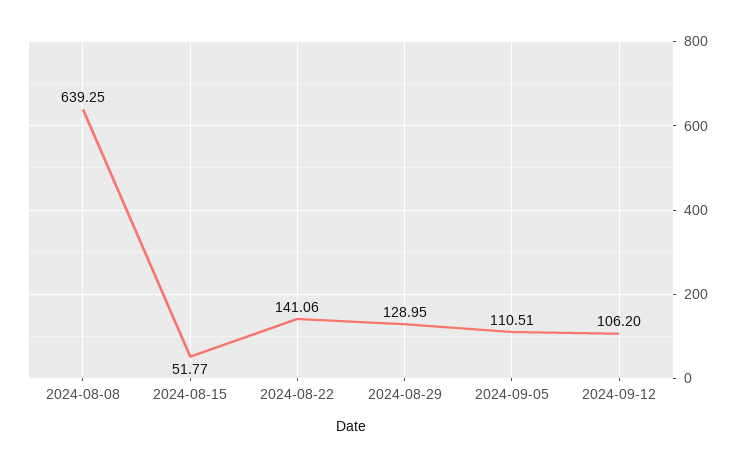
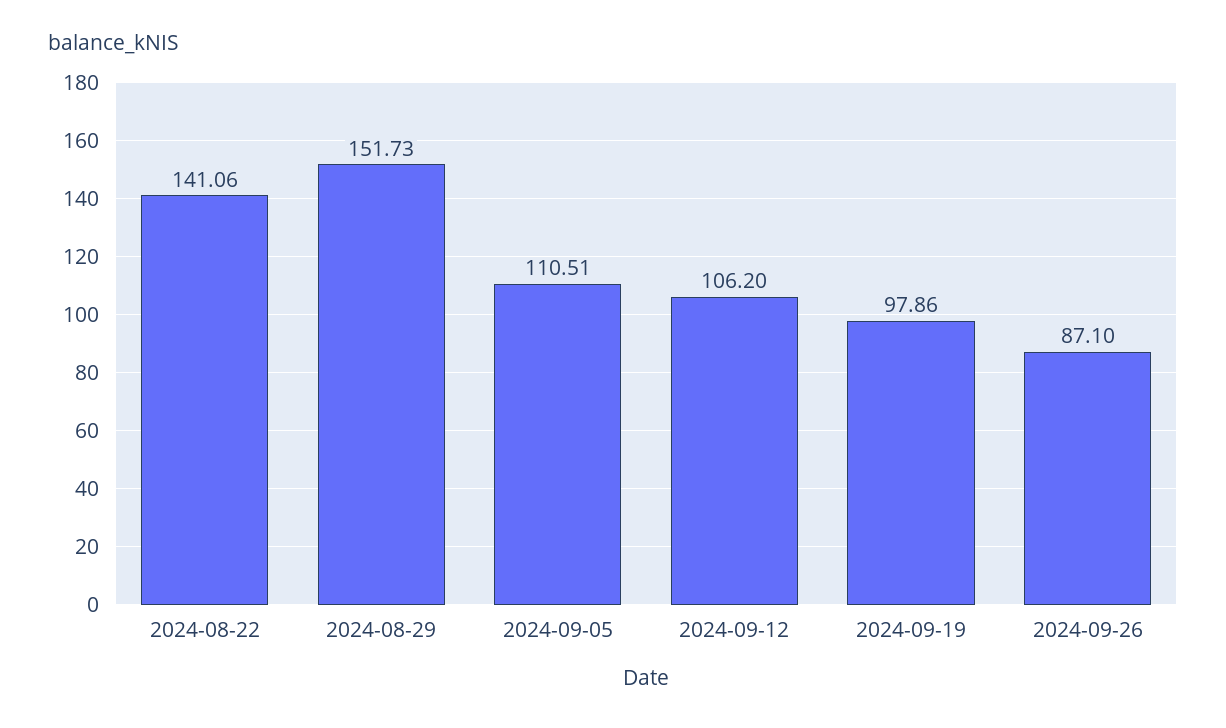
2024-08-08: 639.25 -> none
2024-08-15: 51.77 -> none
2024-08-29: 128.95 -> 151.73
2024-09-19: none -> 97.86
2024-09-26: none -> 87.1

